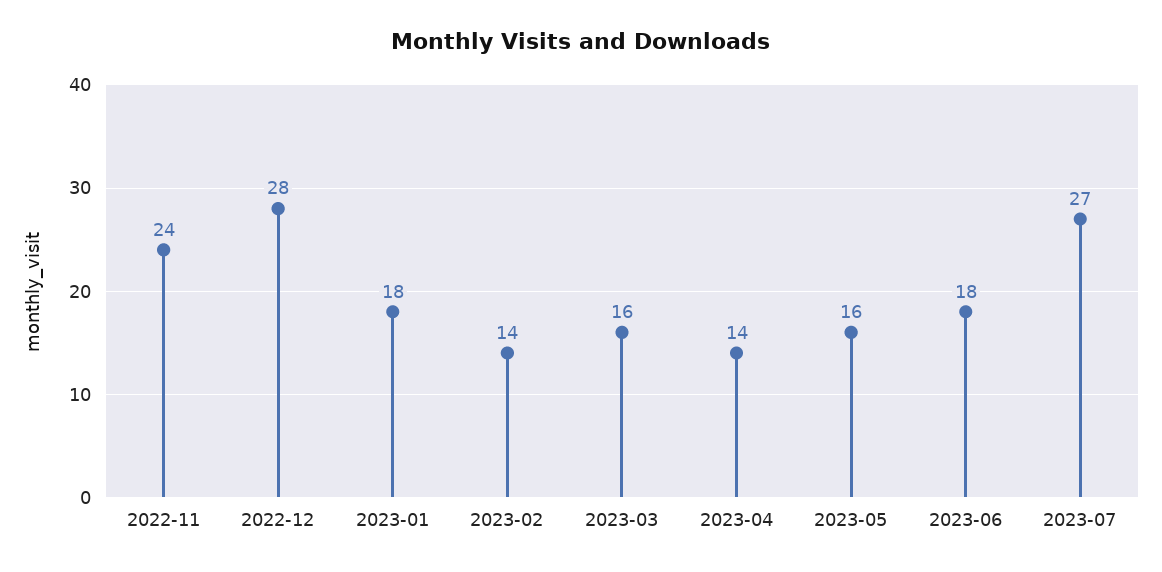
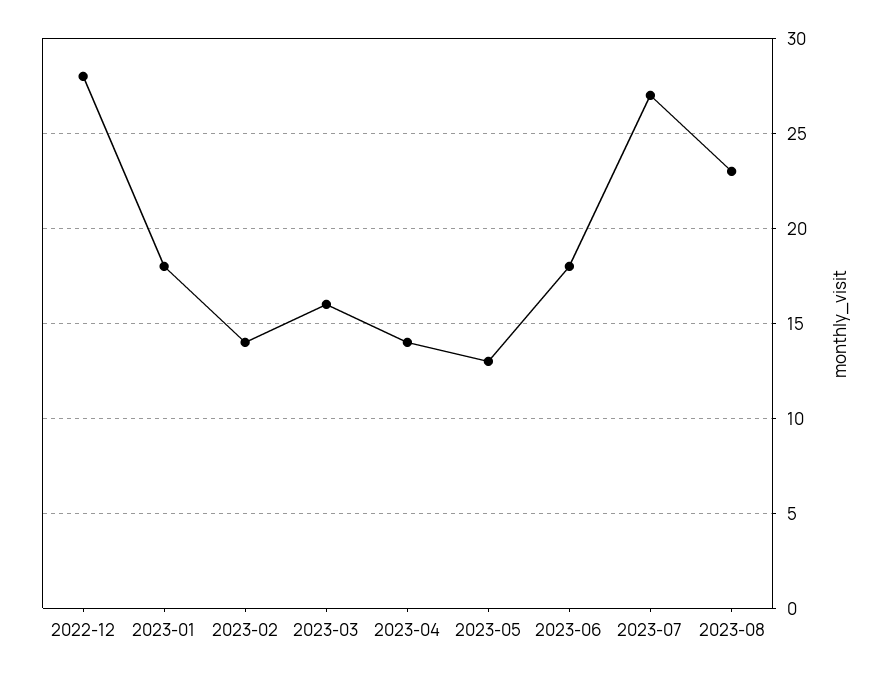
2022-11: 24 -> none
2023-05: 16 -> 13
2023-08: none -> 23

